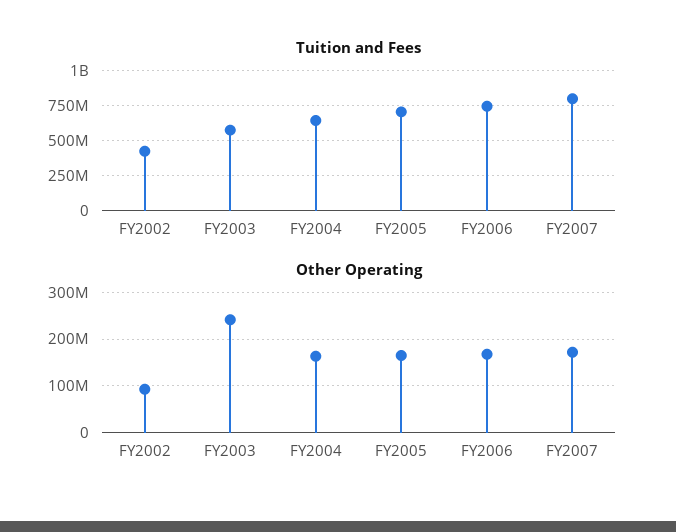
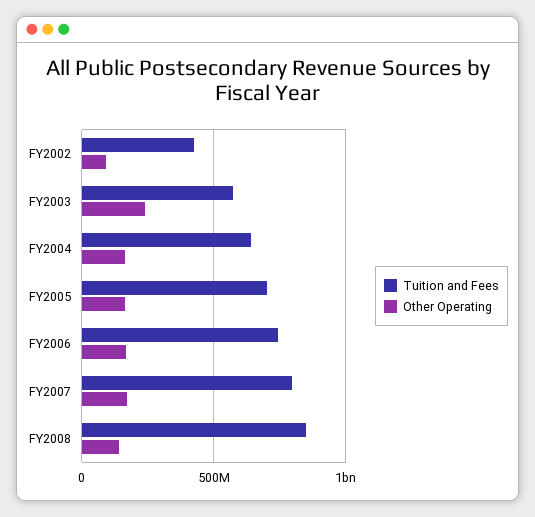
Tuition and Fees, FY2008: none -> 850000000
Other Operating, FY2008: none -> 150000000

